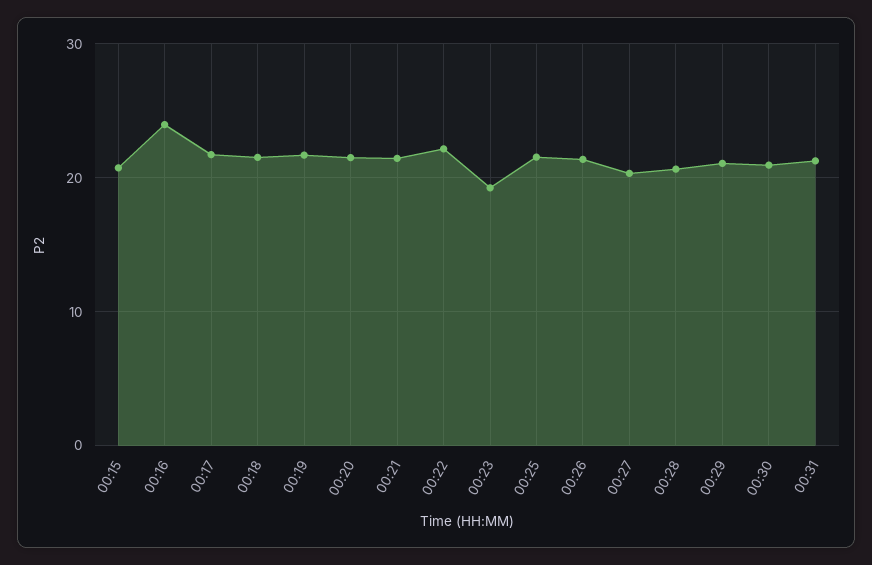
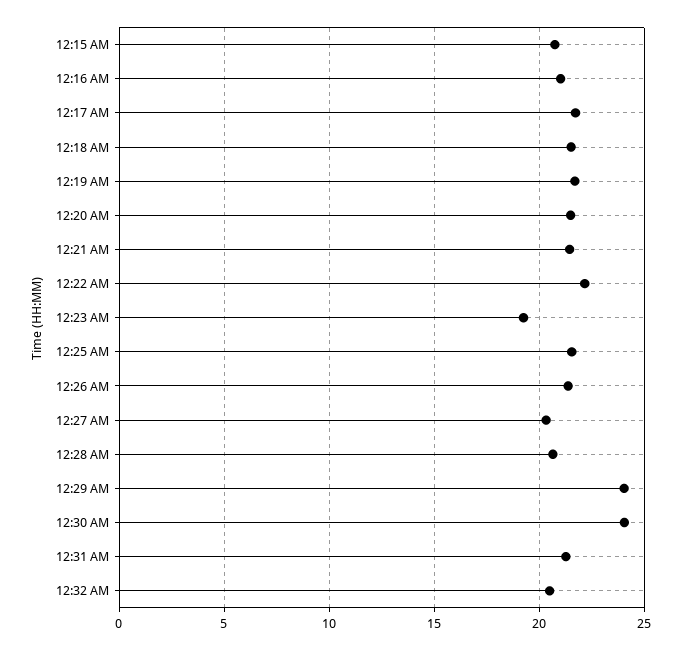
00:16: 24 -> 21
00:29: 21 -> 24
00:30: 21 -> 24
12:32 AM: none -> 20.5

